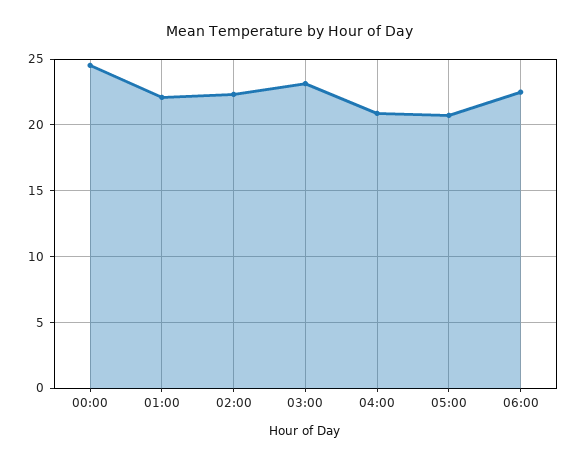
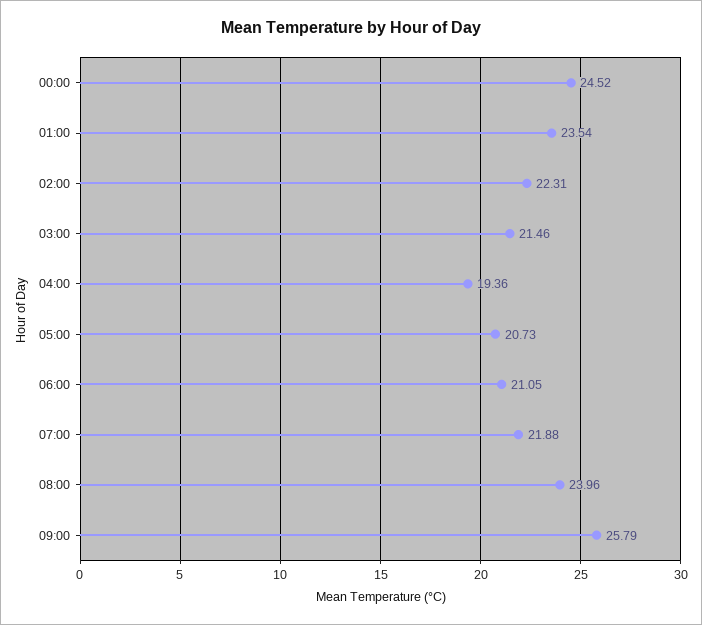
01:00: 22 -> 23.54
03:00: 23 -> 21.46
04:00: 21 -> 19.36
06:00: 22.5 -> 21.05
07:00: none -> 21.88
08:00: none -> 23.96
09:00: none -> 25.79

